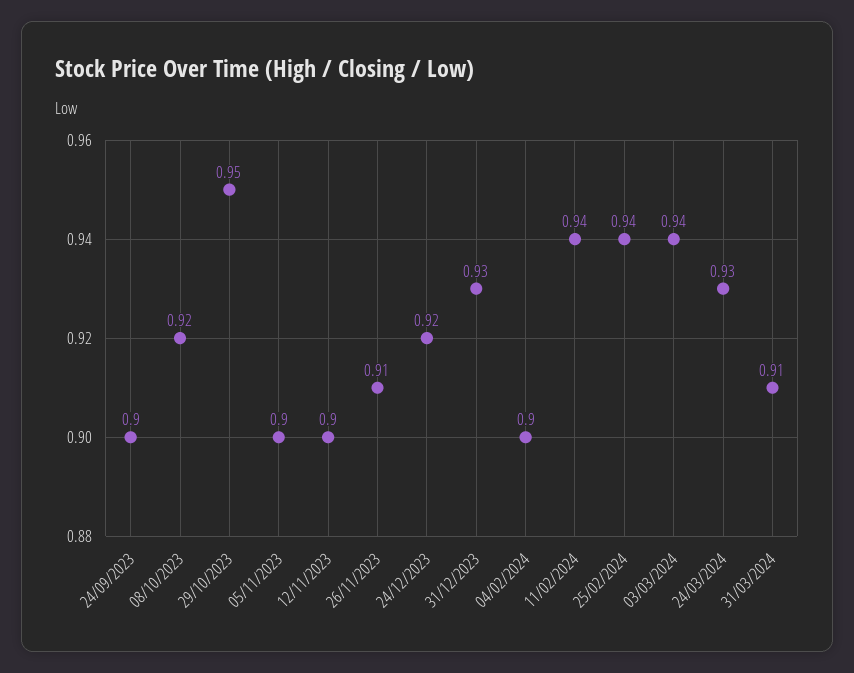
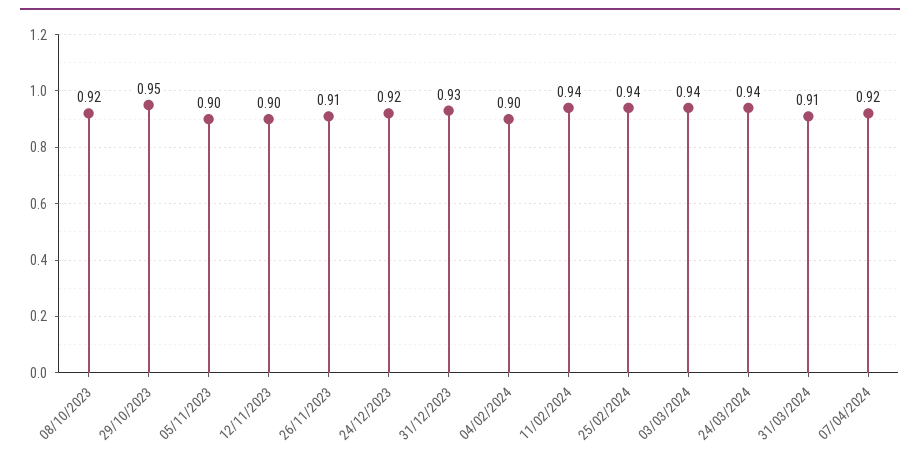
24/09/2023: 0.9 -> none
24/03/2024: 0.93 -> 0.94
07/04/2024: none -> 0.92

